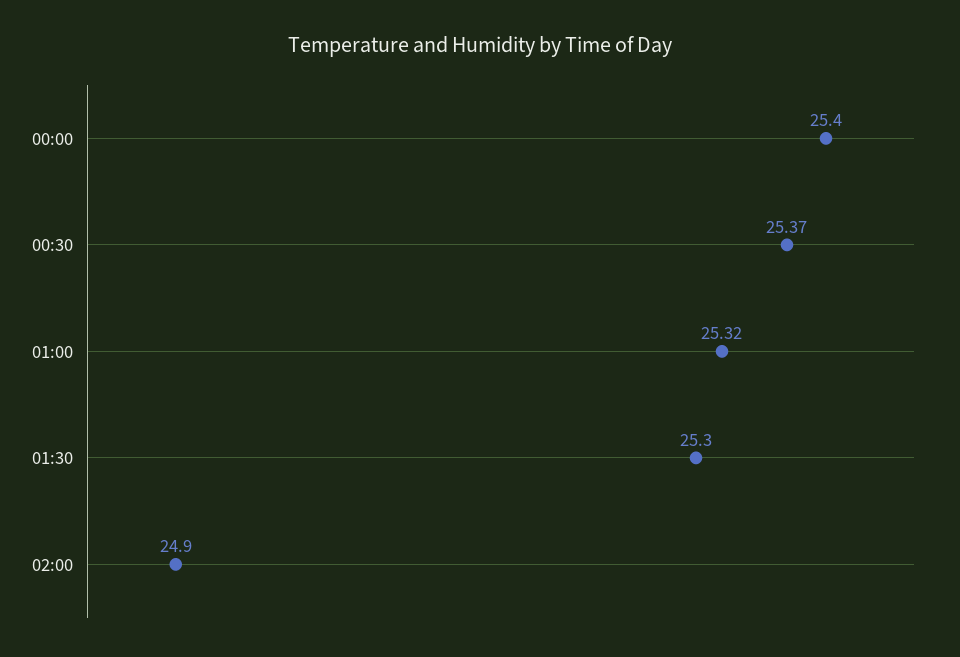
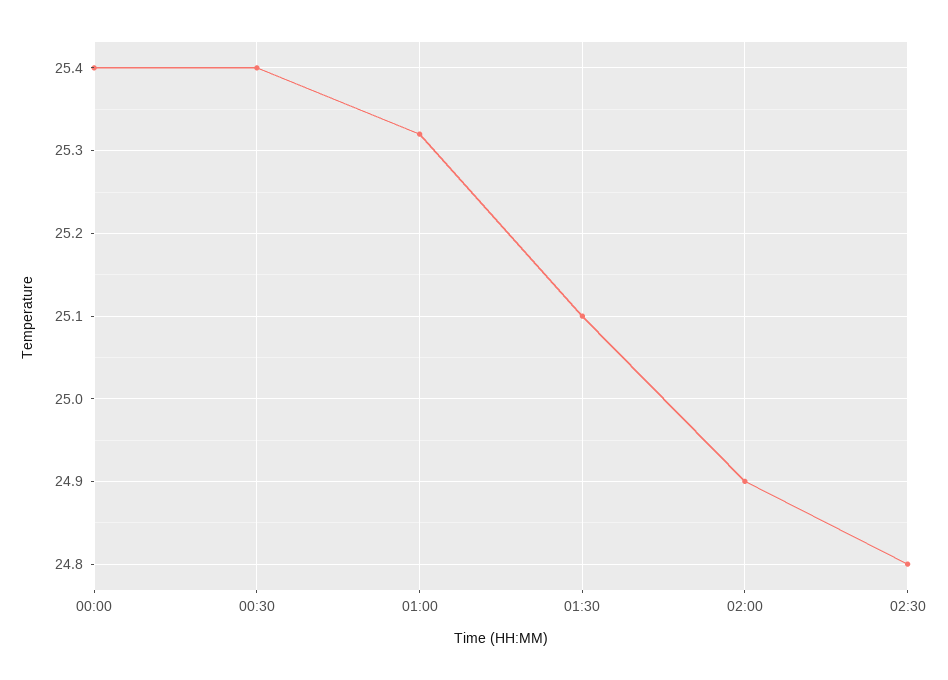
00:30: 25.37 -> 25.4
01:30: 25.3 -> 25.1
02:30: none -> 24.8

